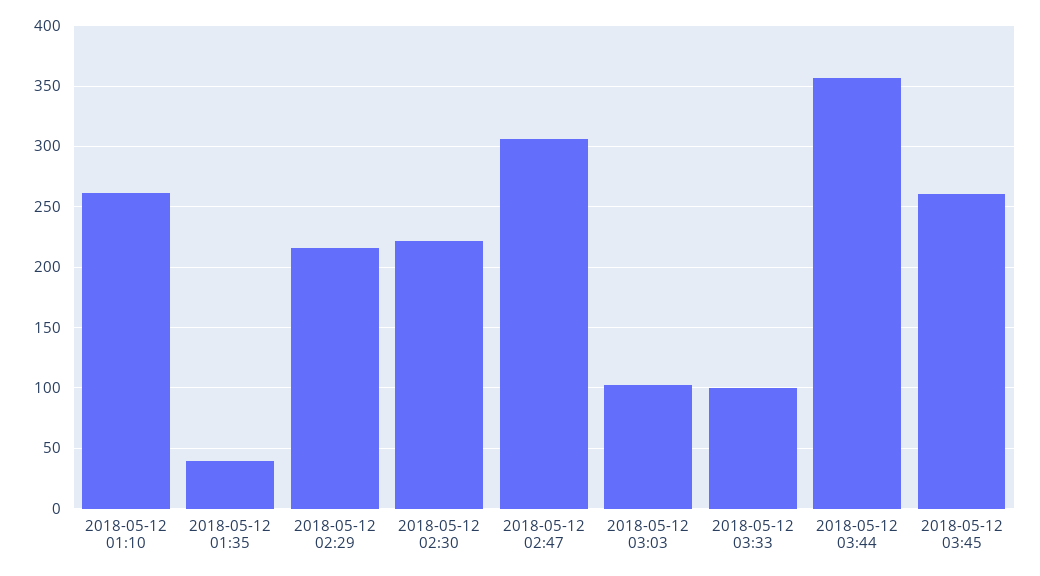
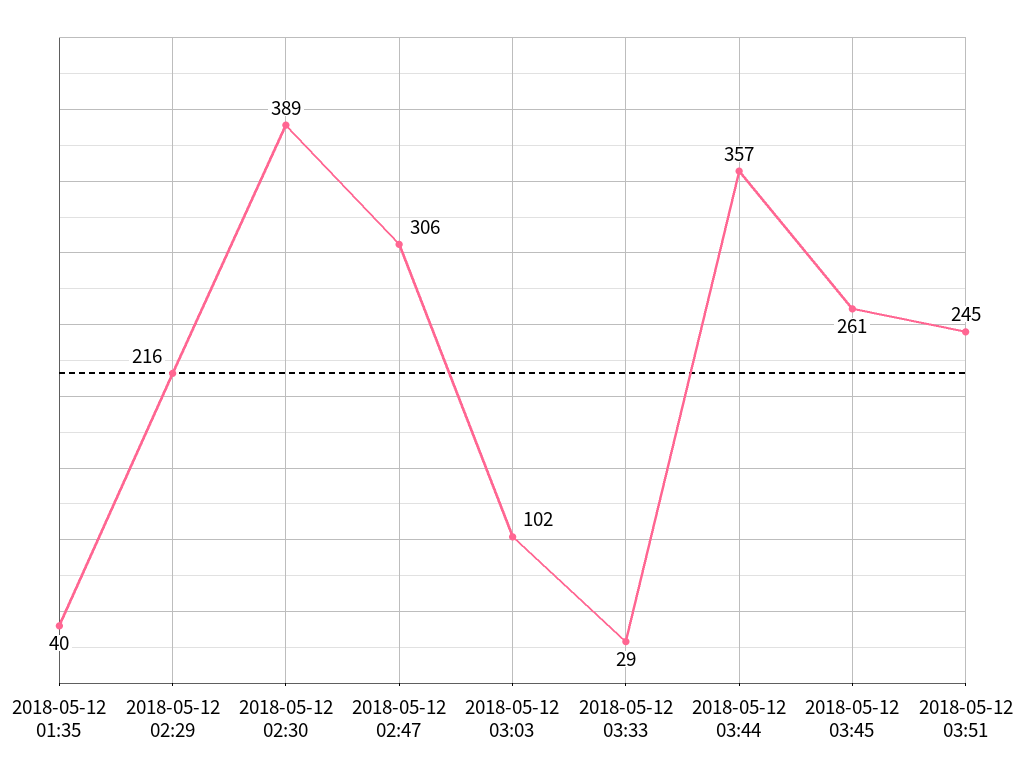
2018-05-12 01:10: 260 -> none
2018-05-12 02:30: 220 -> 389
2018-05-12 03:33: 100 -> 29
2018-05-12 03:51: none -> 245

